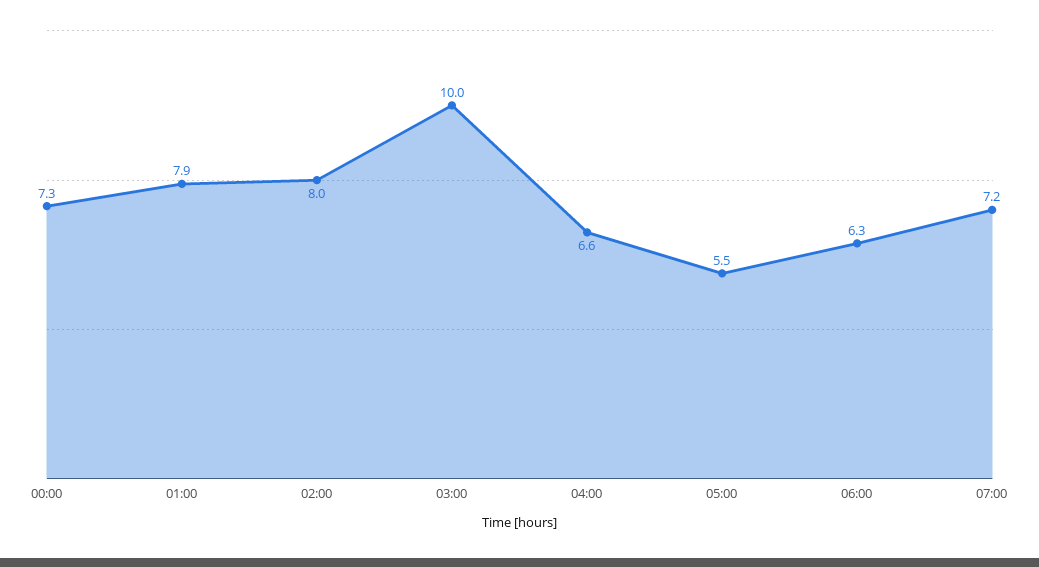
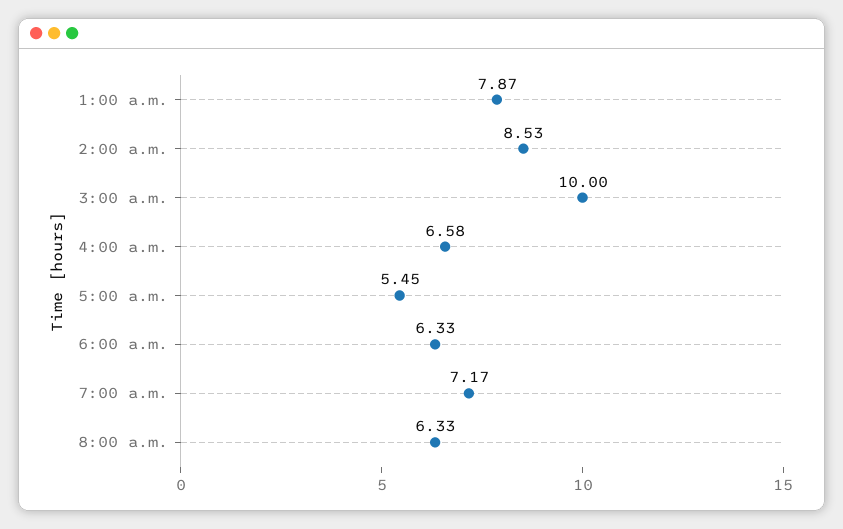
00:00: 7.3 -> none
02:00: 8 -> 8.53
8:00 a.m.: none -> 6.33

